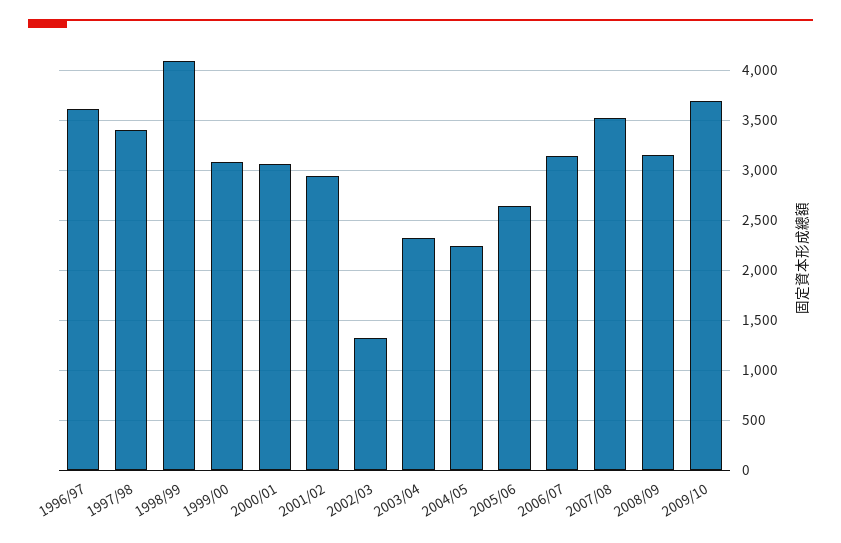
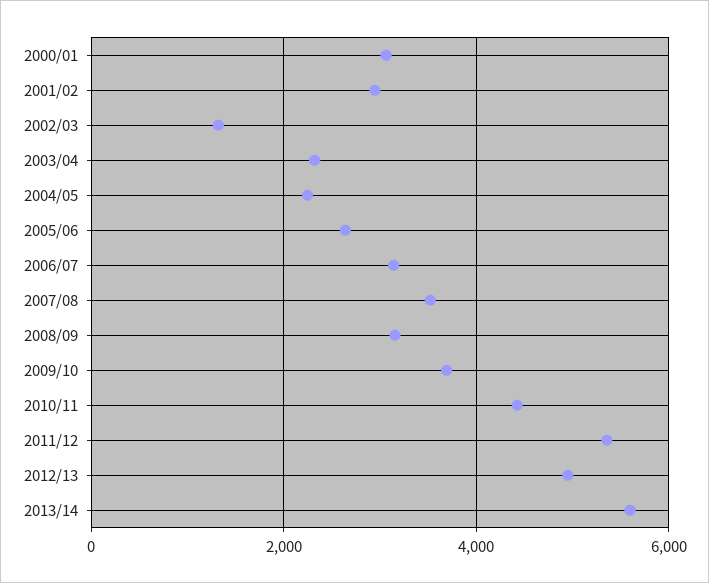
1996/97: 3600 -> none
1997/98: 3400 -> none
1998/99: 4100 -> none
1999/00: 3100 -> none
2010/11: none -> 4400
2011/12: none -> 5400
2012/13: none -> 5000
2013/14: none -> 5600

